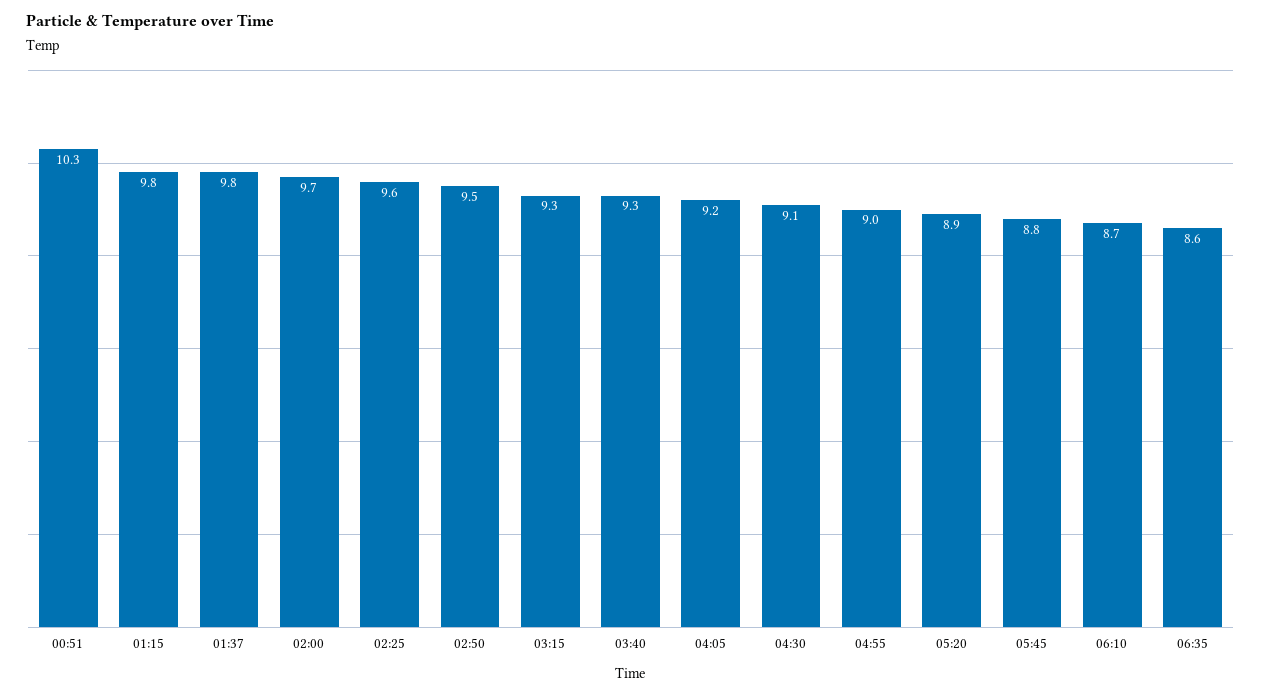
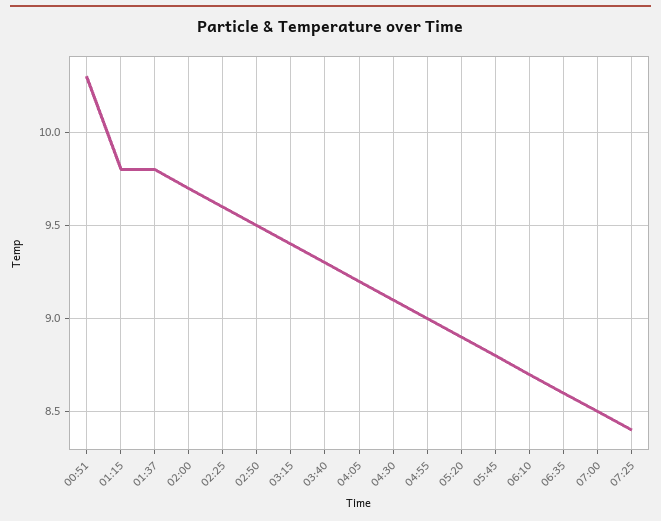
03:15: 9.3 -> 9.4
07:00: none -> 8.5
07:25: none -> 8.4

